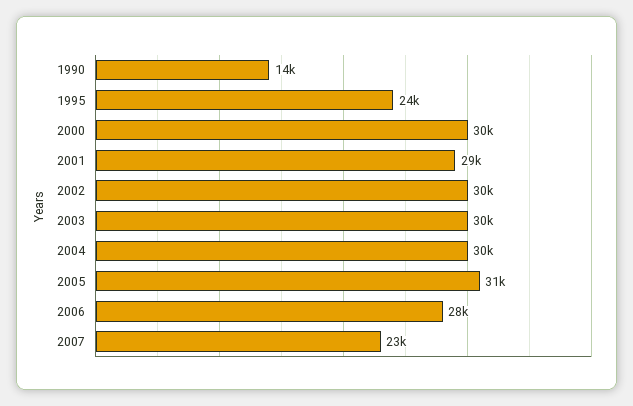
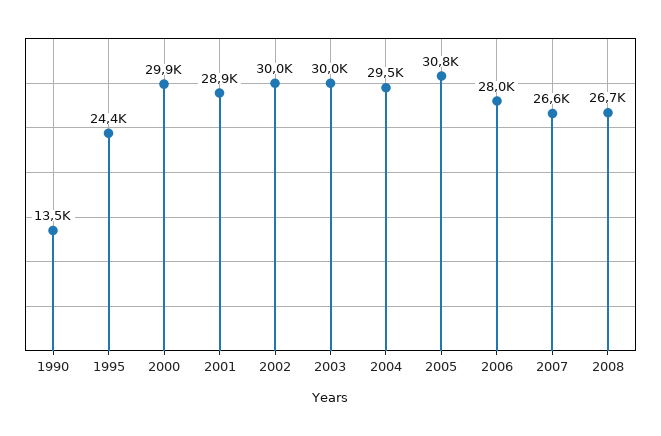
2007: 23000 -> 26600
2008: none -> 26700

